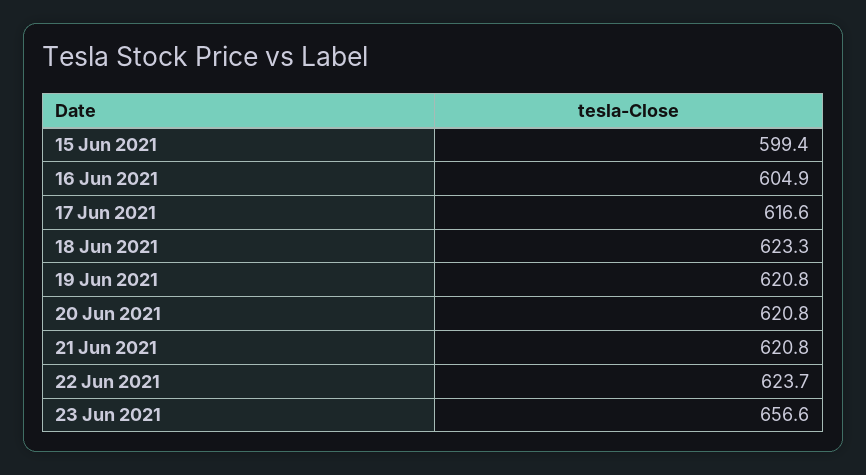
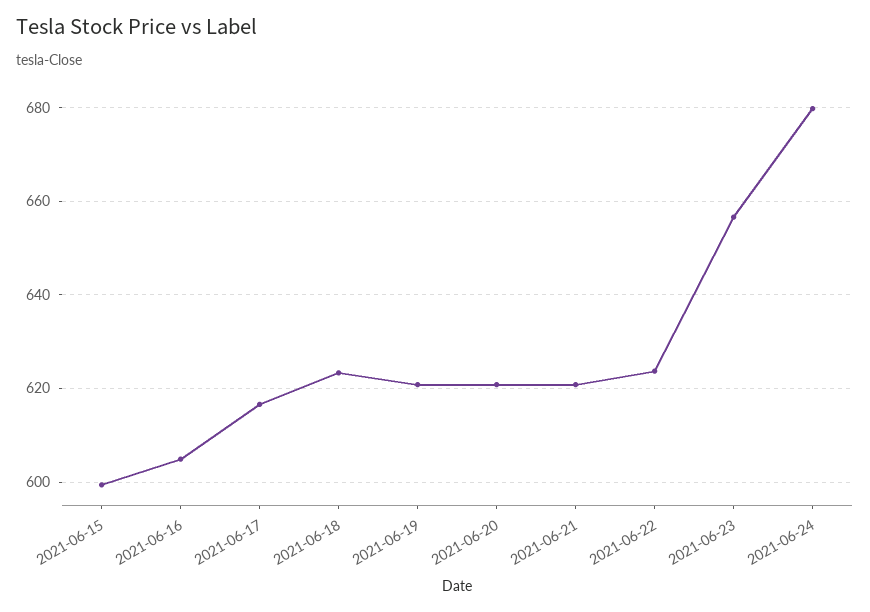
2021-06-24: none -> 680

